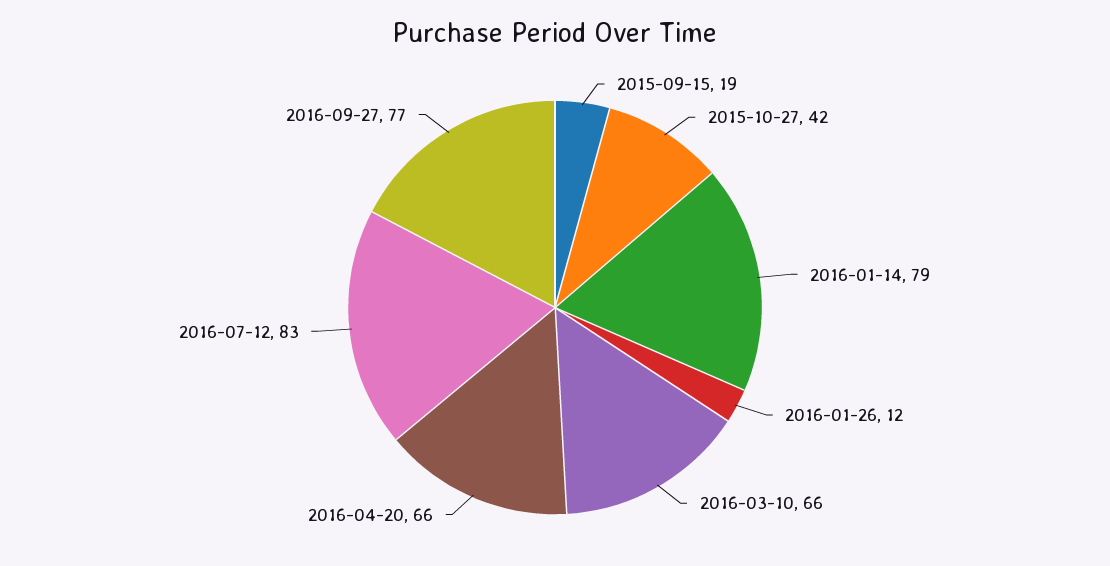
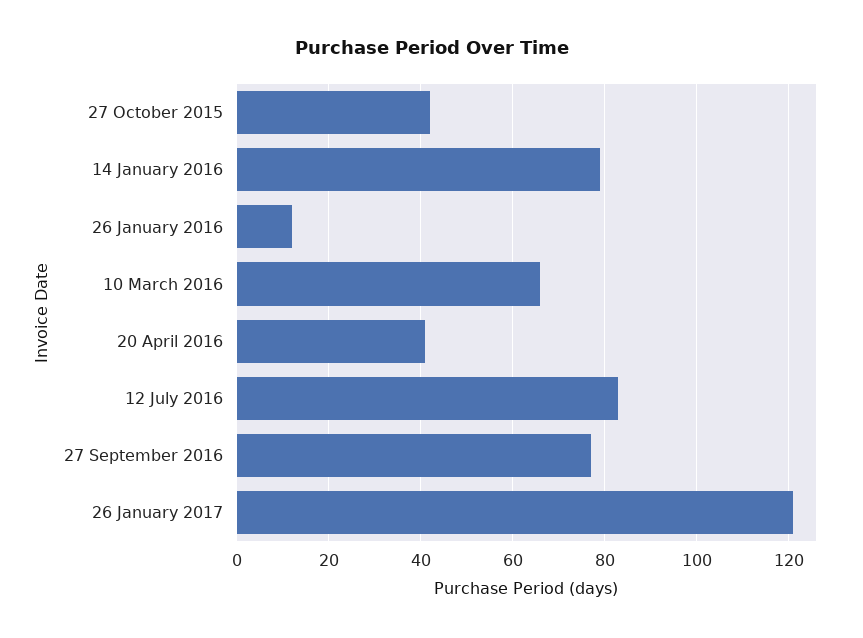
2015-09-15: 19 -> none
2016-04-20: 66 -> 40
26 January 2017: none -> 120

